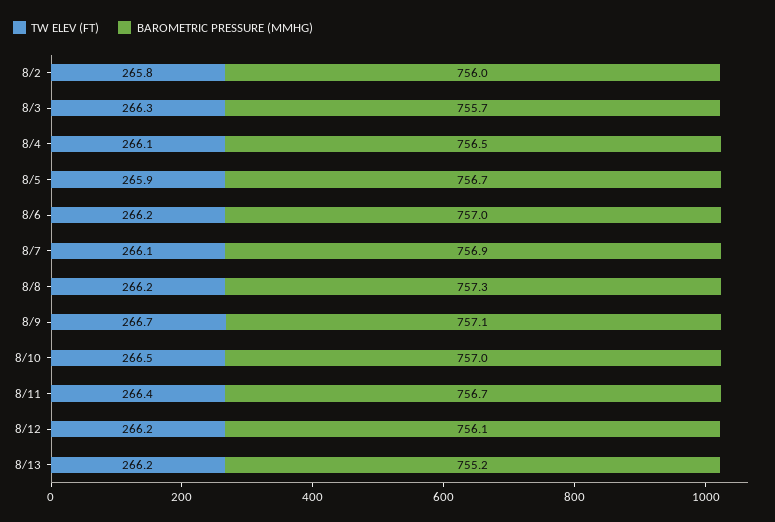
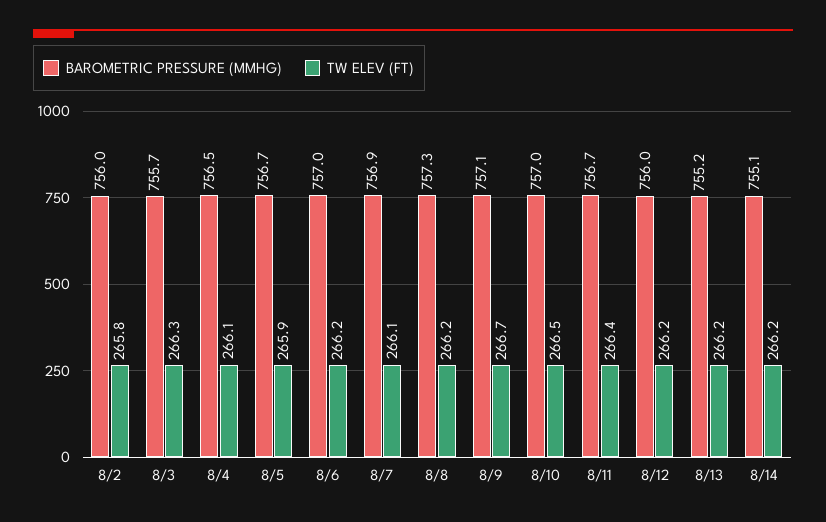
BAROMETRIC PRESSURE (MMHG), 8/12: 756.1 -> 756
BAROMETRIC PRESSURE (MMHG), 8/14: none -> 755.1
TW ELEV (FT), 8/14: none -> 266.2

